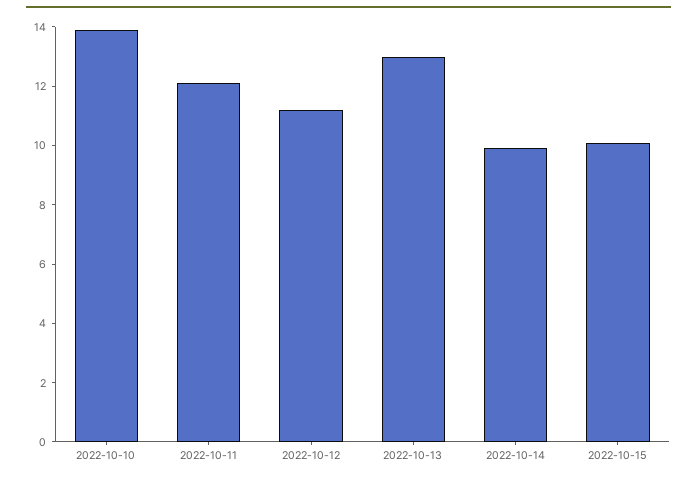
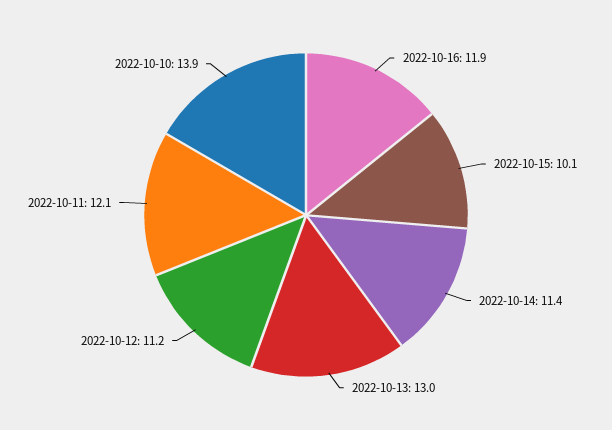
2022-10-14: 10 -> 11.4
2022-10-16: none -> 11.9

